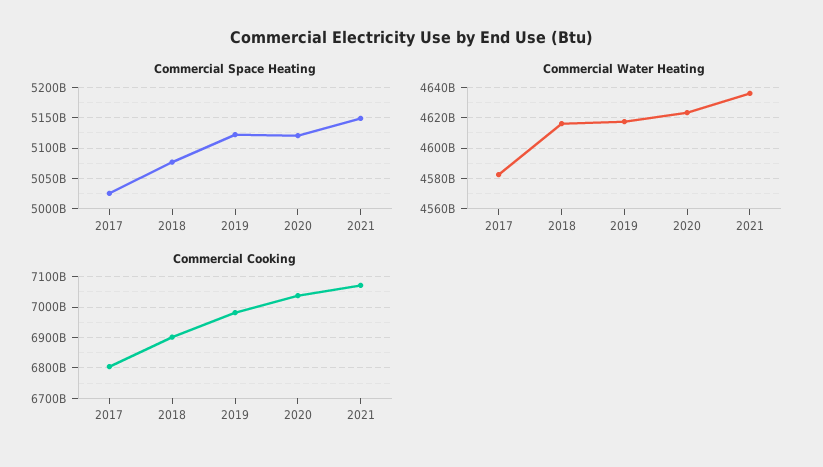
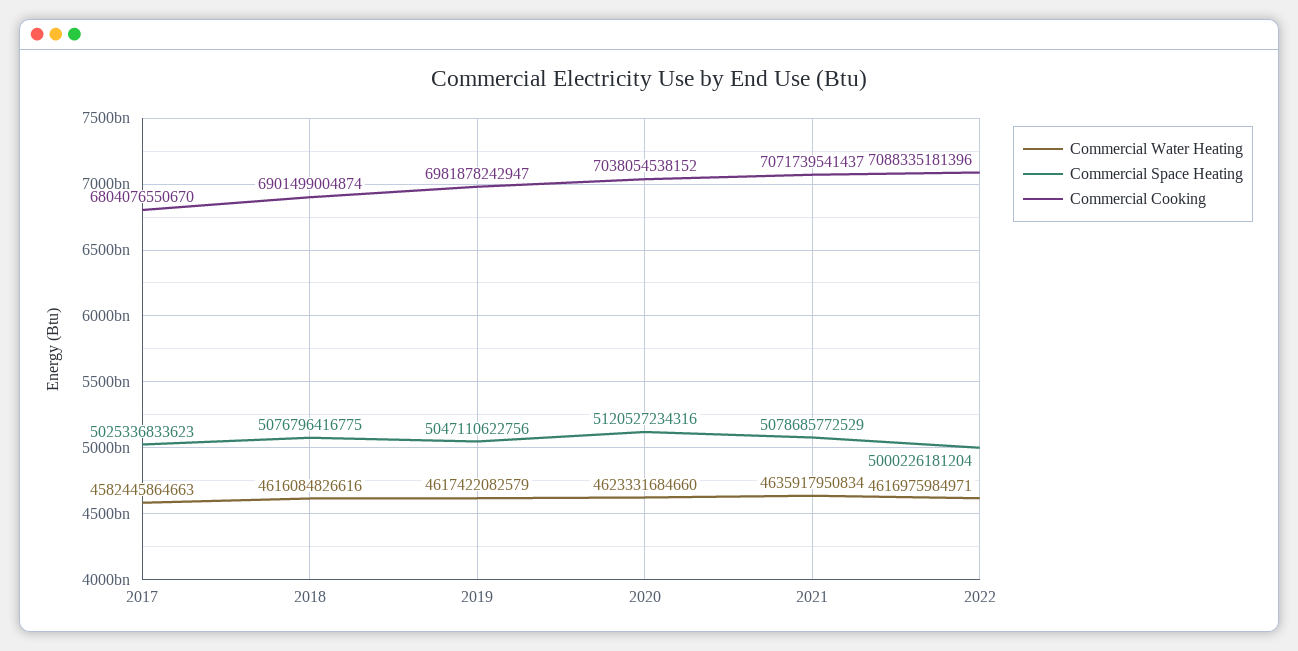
Commercial Space Heating, 2019: 5120000000000 -> 5047110622756
Commercial Space Heating, 2021: 5150000000000 -> 5078685772529
Commercial Water Heating, 2022: none -> 4616975984971
Commercial Space Heating, 2022: none -> 5000226181204
Commercial Cooking, 2022: none -> 7088335181396

